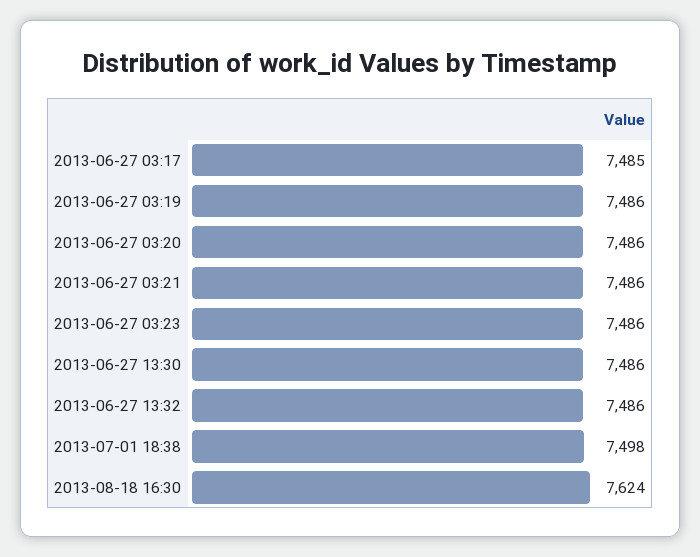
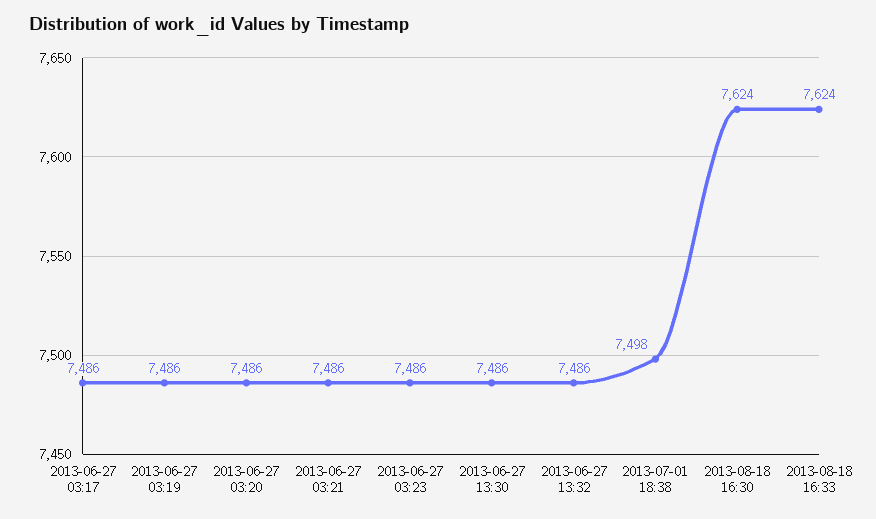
2013-06-27 03:17: 7485 -> 7486
2013-08-18 16:33: none -> 7624

